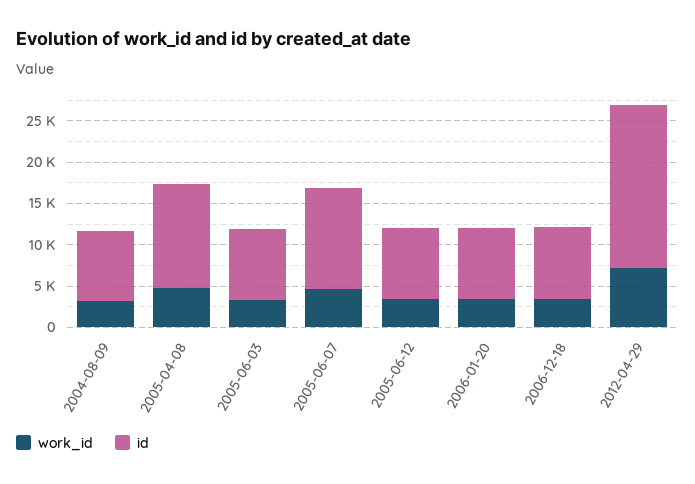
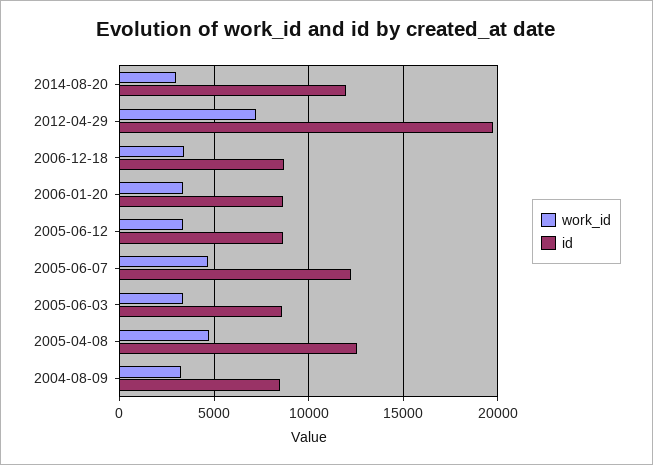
work_id, 2014-08-20: none -> 3000
id, 2014-08-20: none -> 12000

